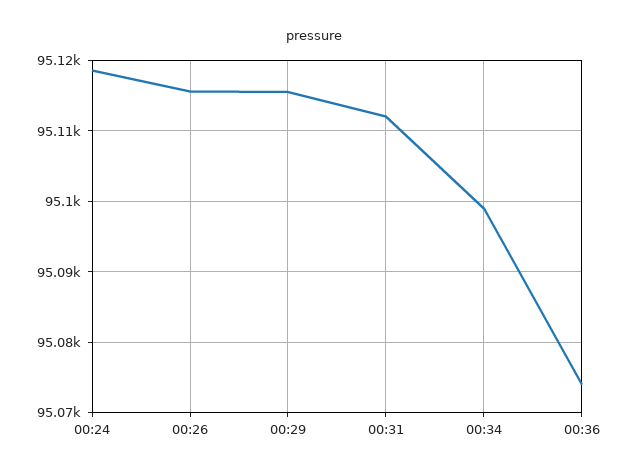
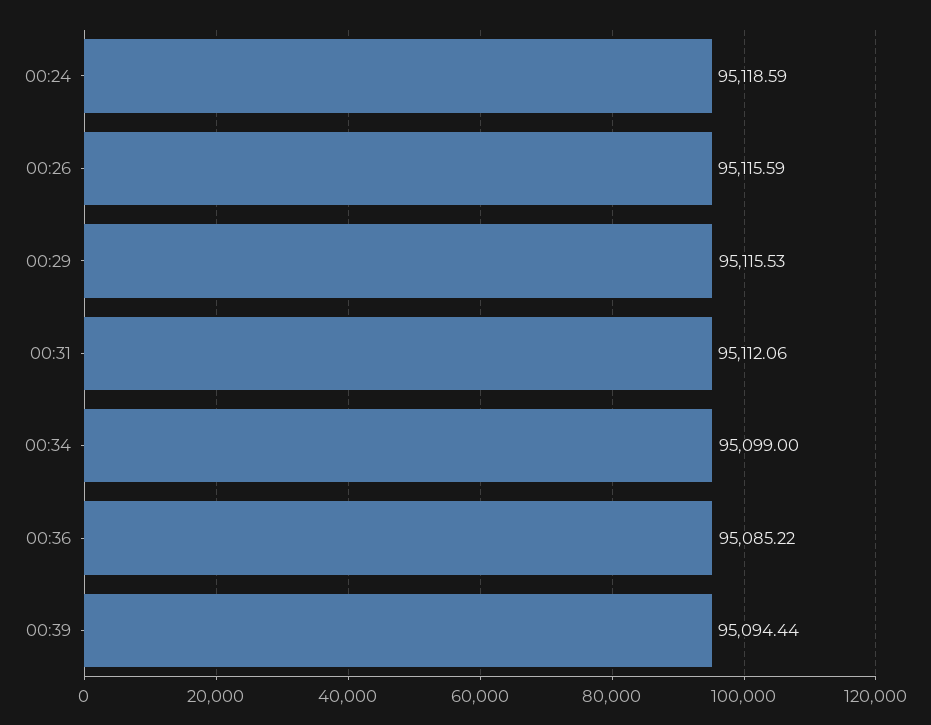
00:36: 95074 -> 95085.22
00:39: none -> 95094.44

